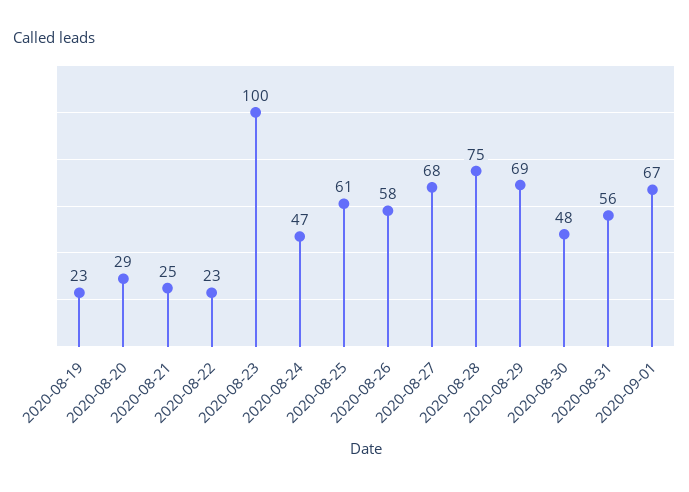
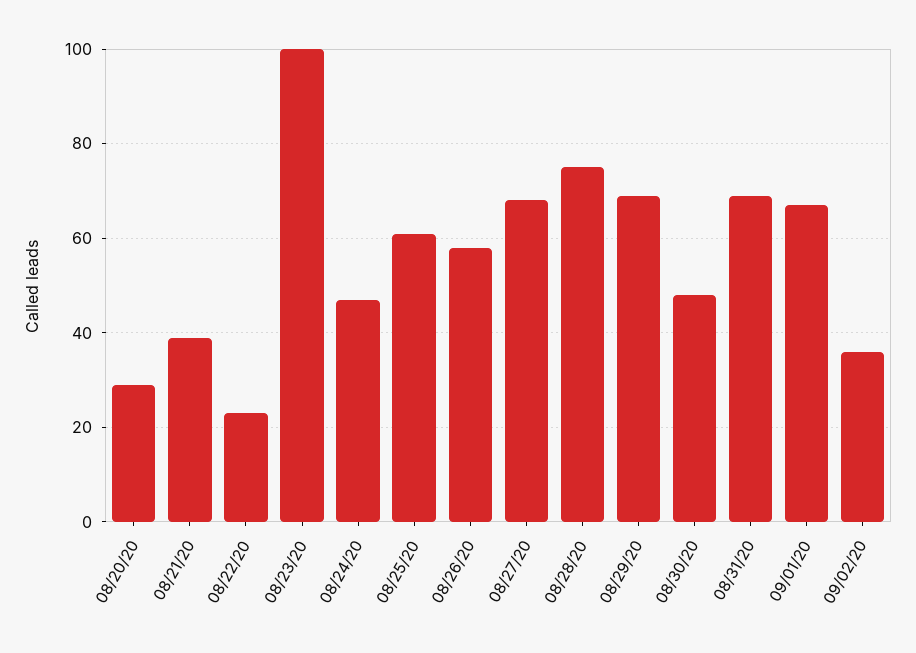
2020-08-19: 23 -> none
2020-08-21: 25 -> 40
2020-08-31: 56 -> 70
09/02/20: none -> 35

